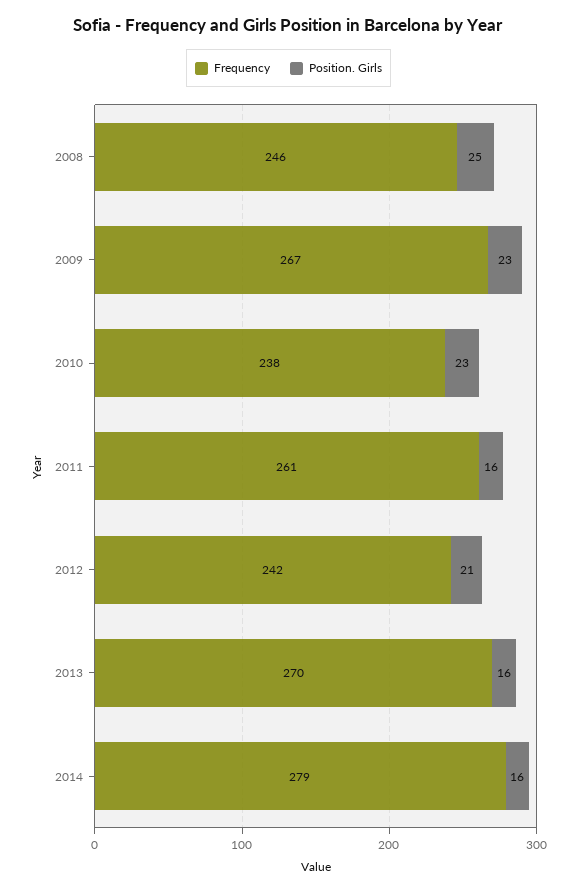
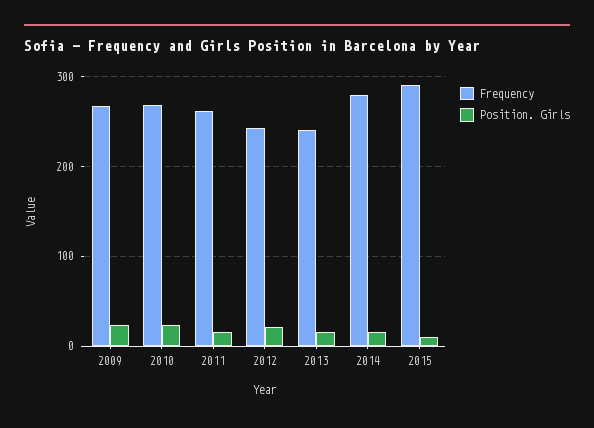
Frequency, 2008: 246 -> none
Position. Girls, 2008: 25 -> none
Frequency, 2010: 238 -> 270
Frequency, 2013: 270 -> 240
Frequency, 2015: none -> 290
Position. Girls, 2015: none -> 10

